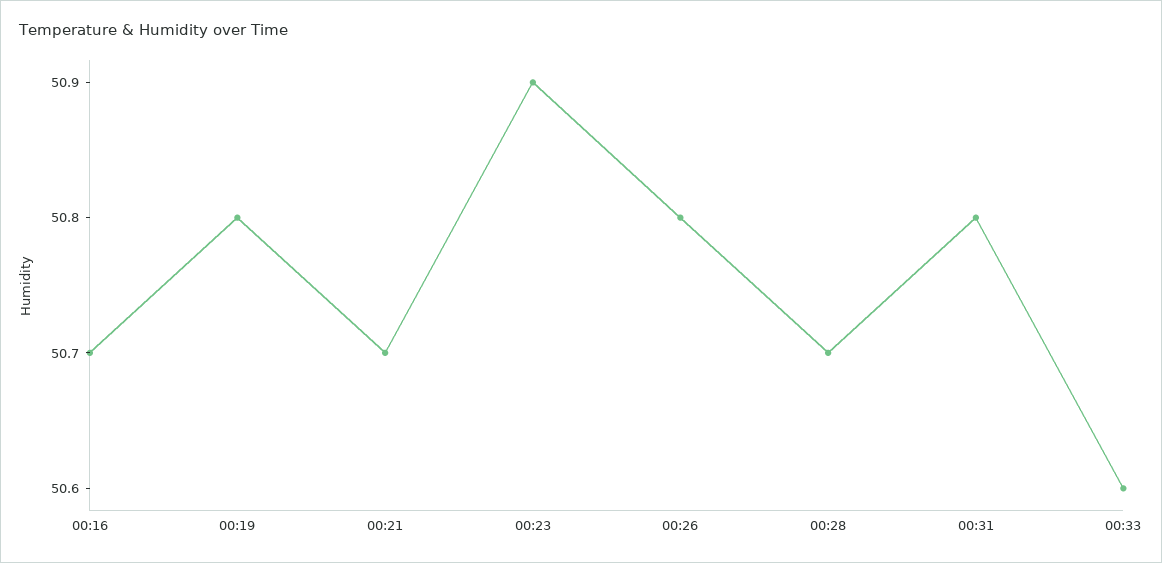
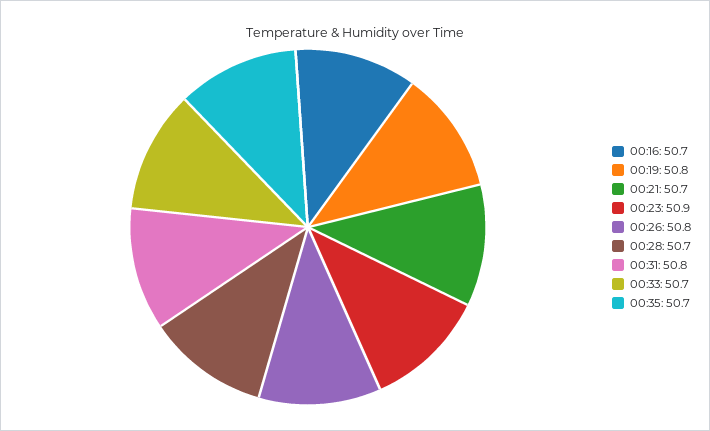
00:33: 50.6 -> 50.7
00:35: none -> 50.7

